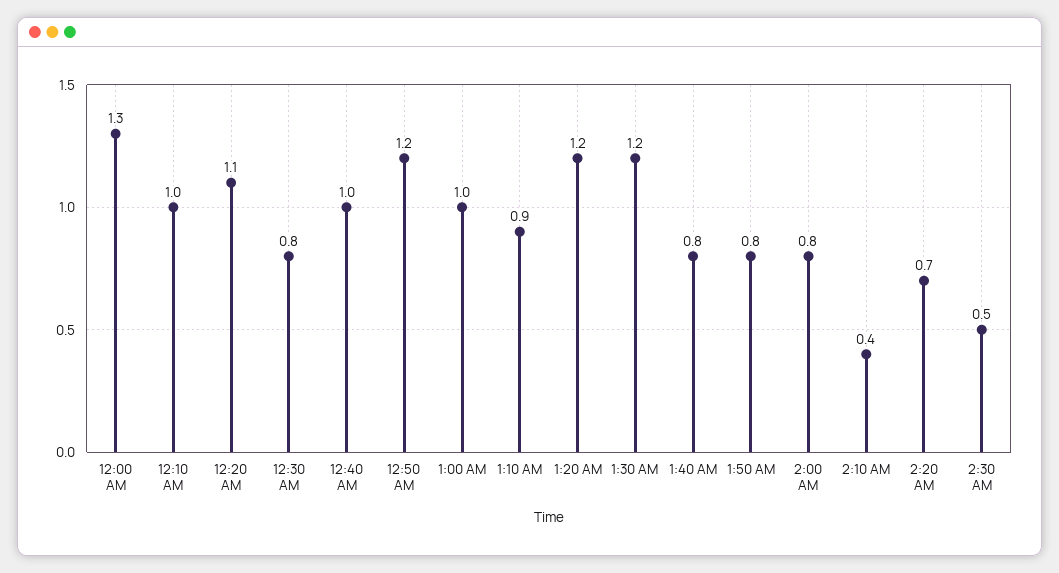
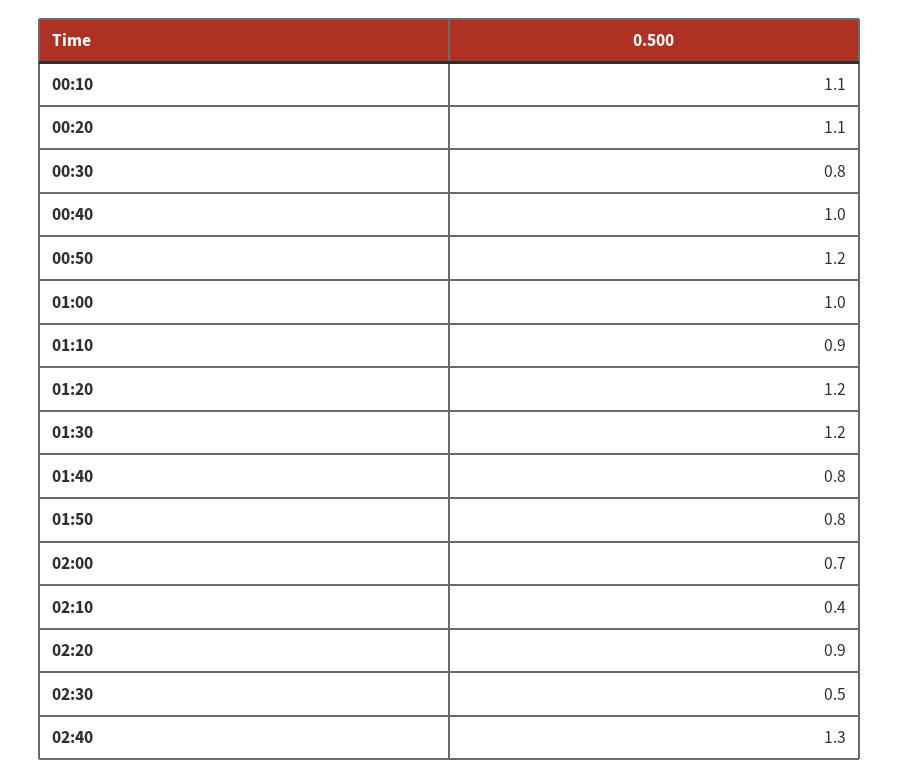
12:00 AM: 1.3 -> none
12:10 AM: 1 -> 1.1
2:00 AM: 0.8 -> 0.7
2:20 AM: 0.7 -> 0.9
02:40: none -> 1.3

